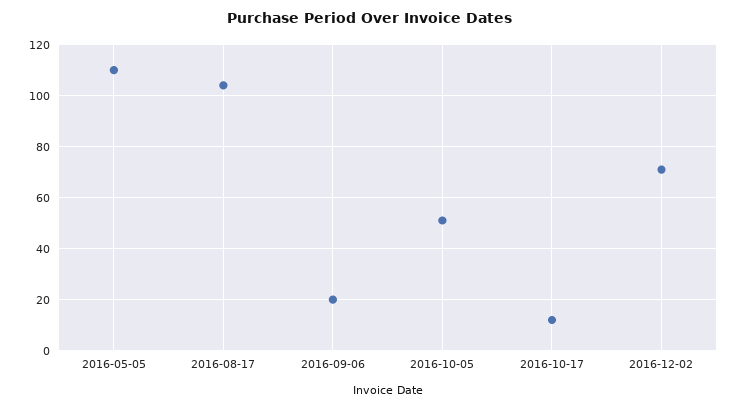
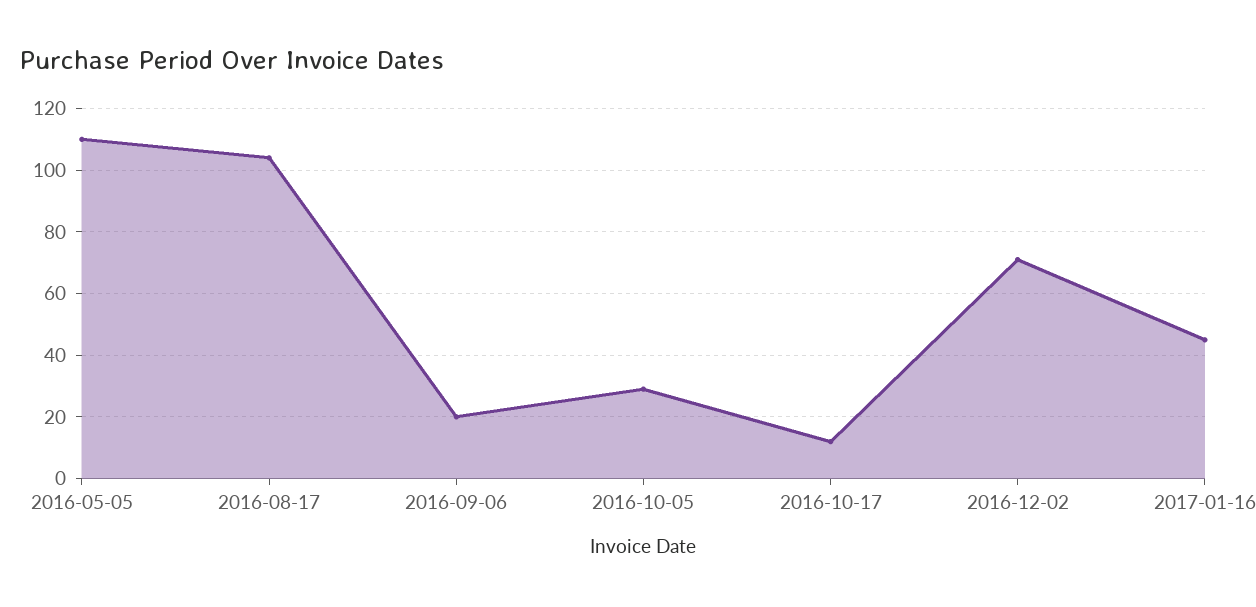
2016-10-05: 50 -> 30
2017-01-16: none -> 45

